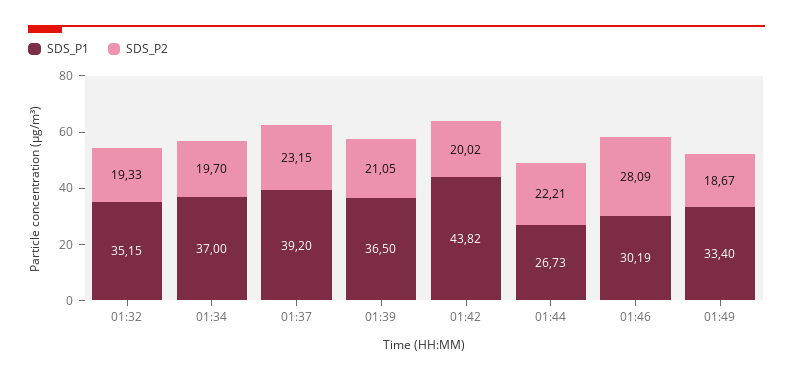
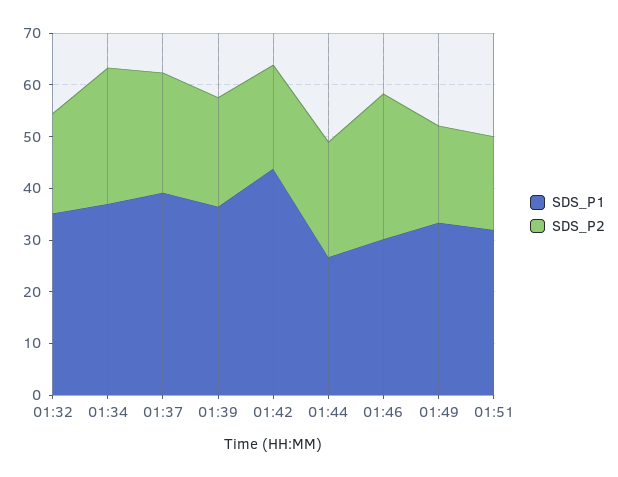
SDS_P2, 01:34: 19.7 -> 26
SDS_P1, 01:51: none -> 32
SDS_P2, 01:51: none -> 18

